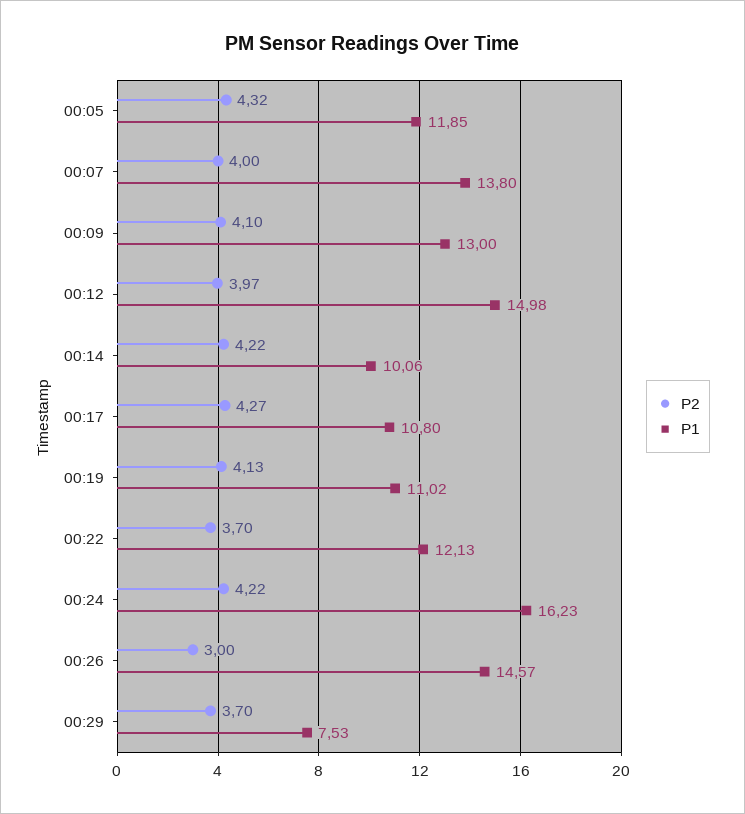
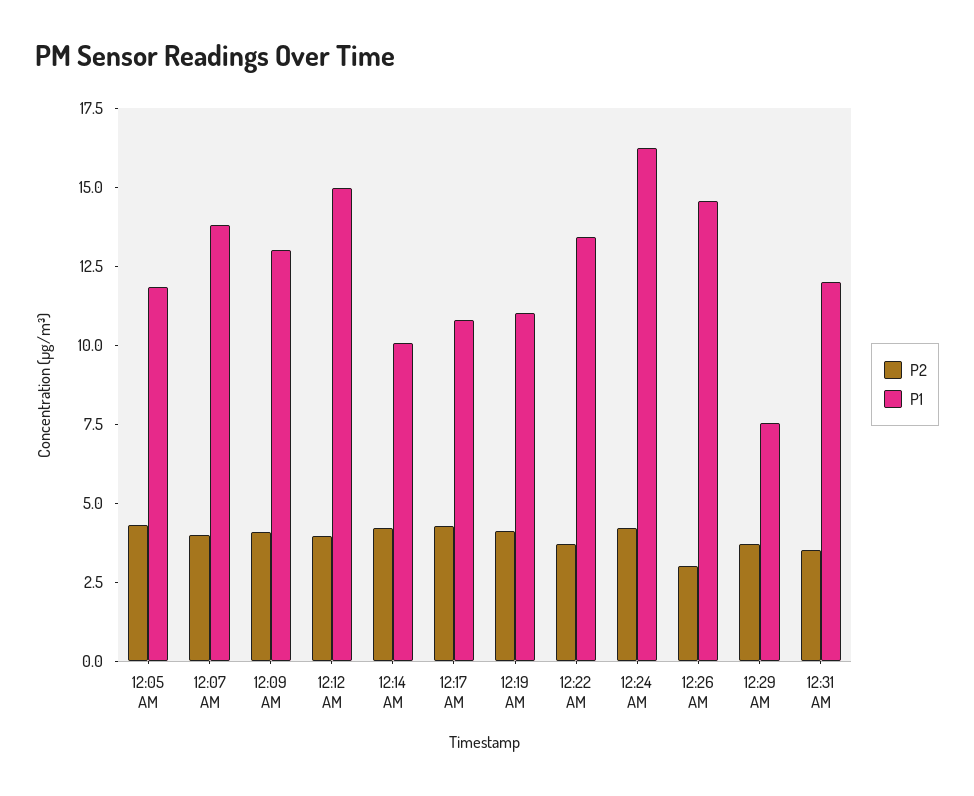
P1, 00:22: 12.13 -> 13.5
P2, 12:31 AM: none -> 3.5
P1, 12:31 AM: none -> 12

